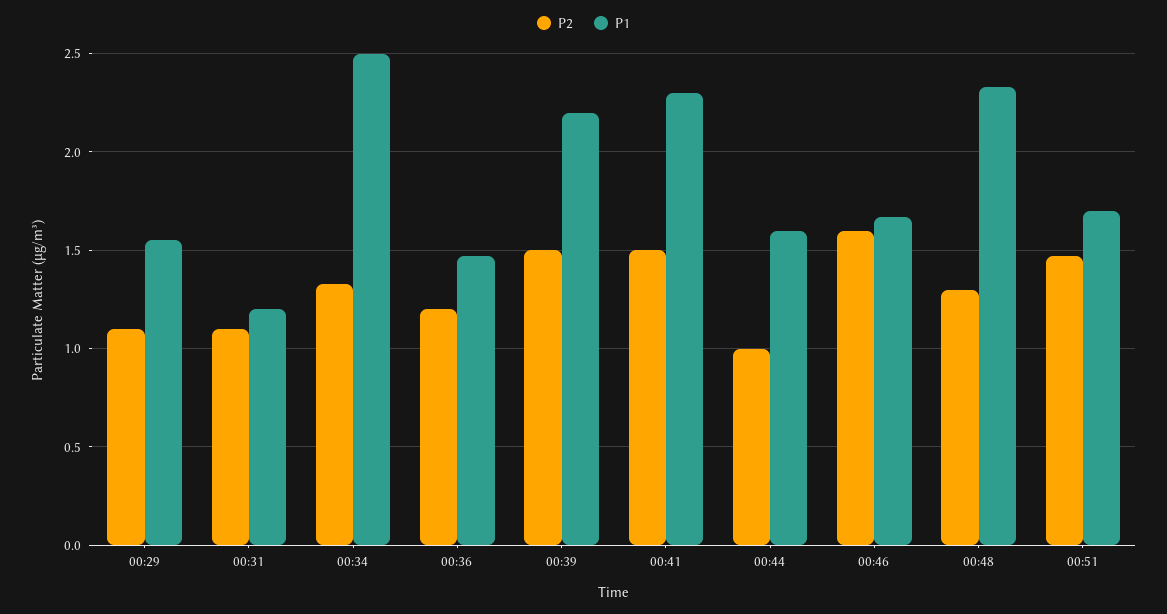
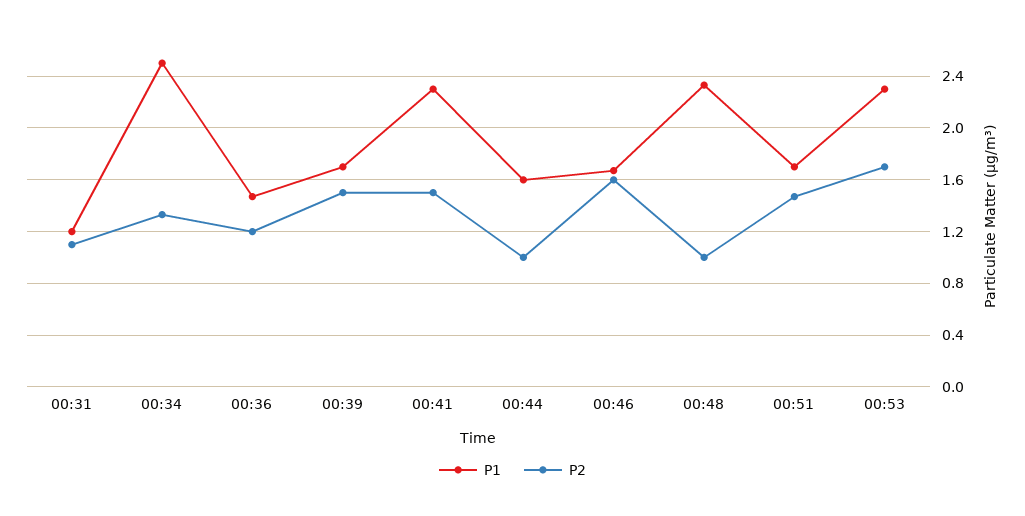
P2, 00:29: 1.1 -> none
P1, 00:29: 1.55 -> none
P1, 00:39: 2.2 -> 1.7
P2, 00:48: 1.3 -> 1
P1, 00:53: none -> 2.3
P2, 00:53: none -> 1.7

